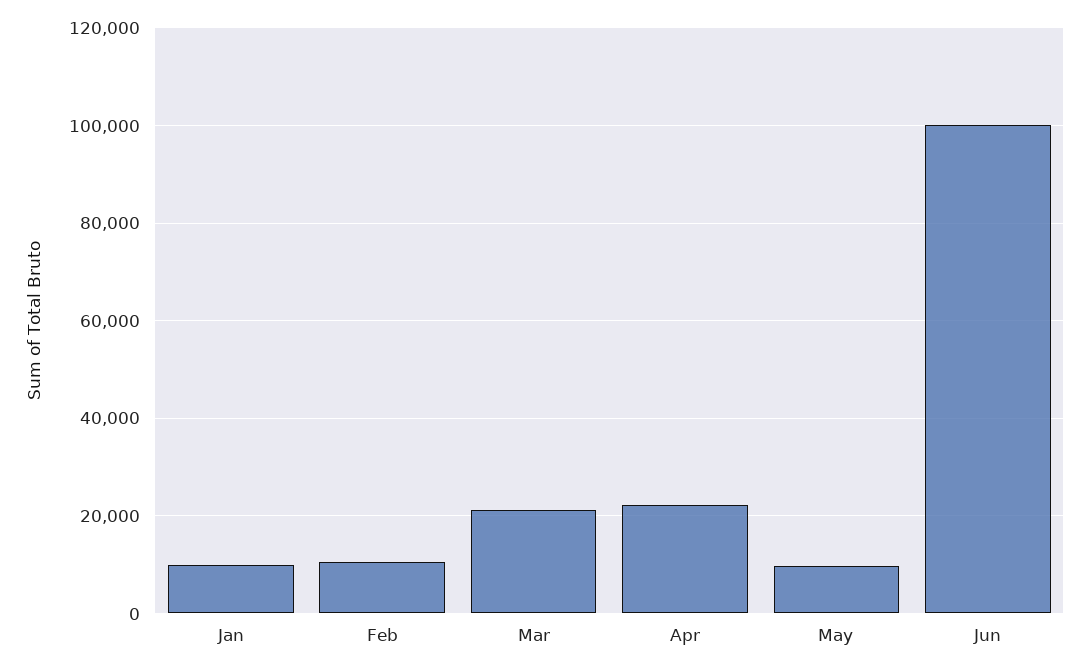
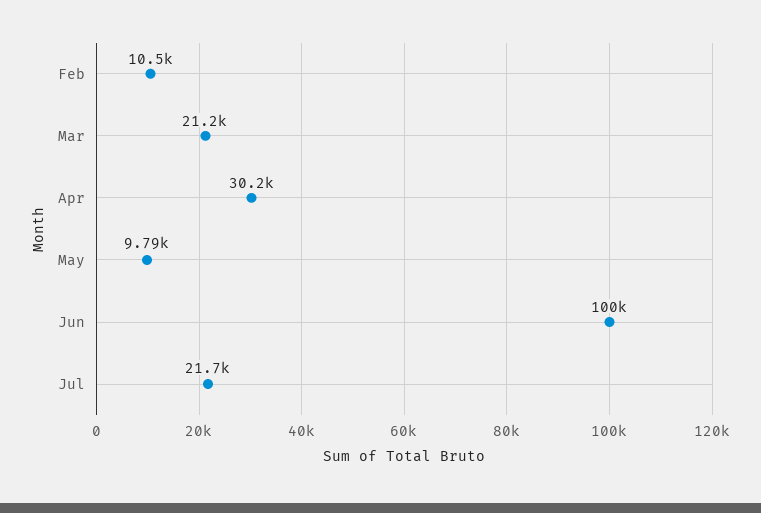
Jan: 10000 -> none
Apr: 22000 -> 30200
Jul: none -> 21700

